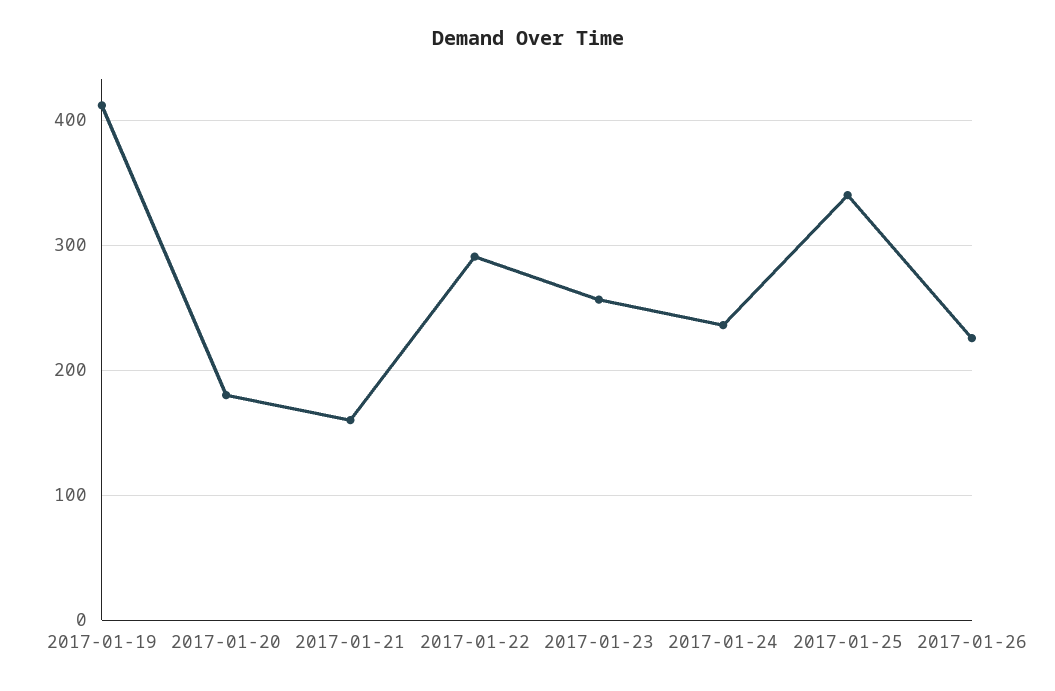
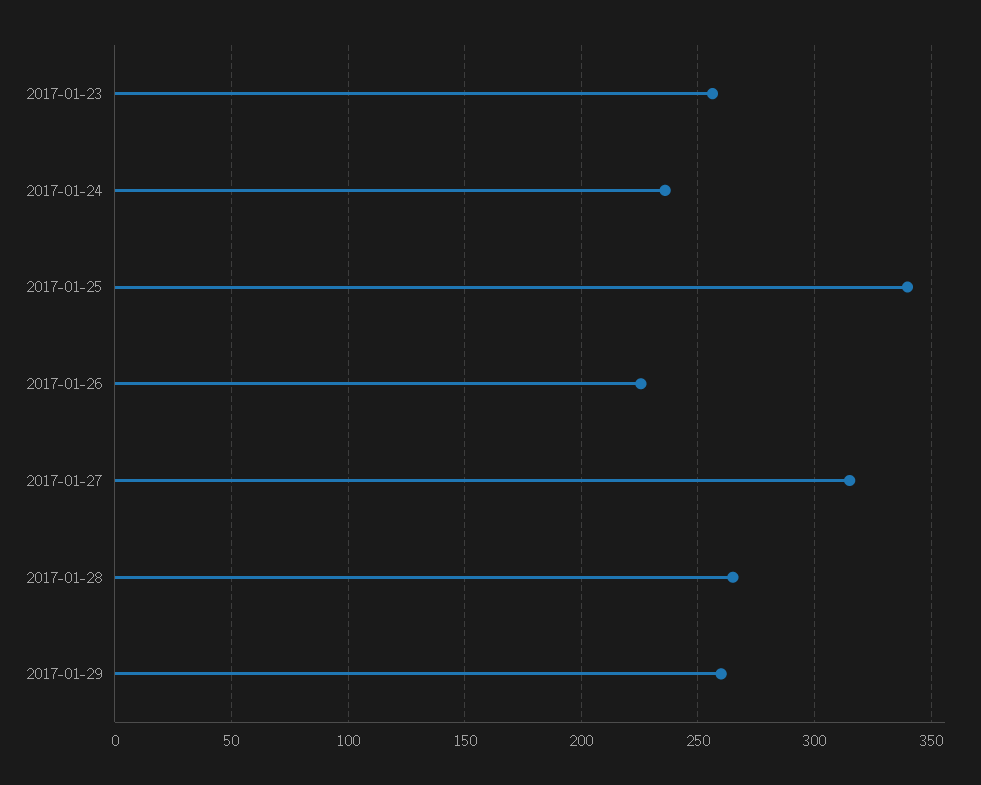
2017-01-19: 410 -> none
2017-01-20: 180 -> none
2017-01-21: 160 -> none
2017-01-22: 290 -> none
2017-01-27: none -> 315
2017-01-28: none -> 265
2017-01-29: none -> 260

